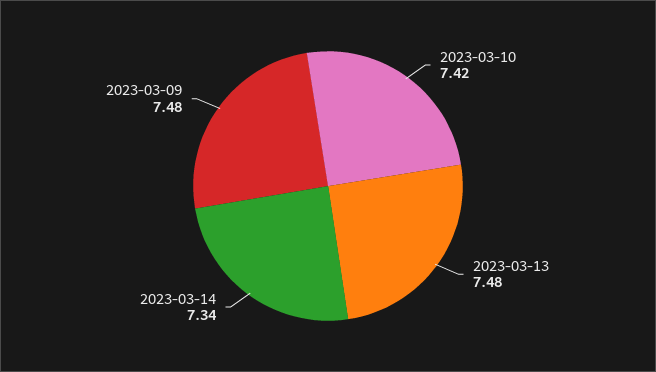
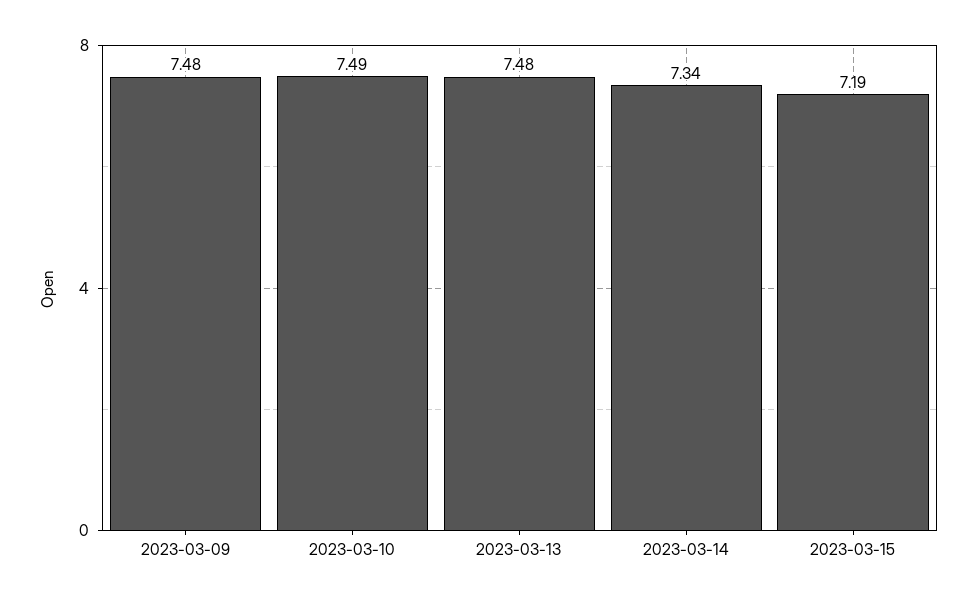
2023-03-10: 7.42 -> 7.49
2023-03-15: none -> 7.19

